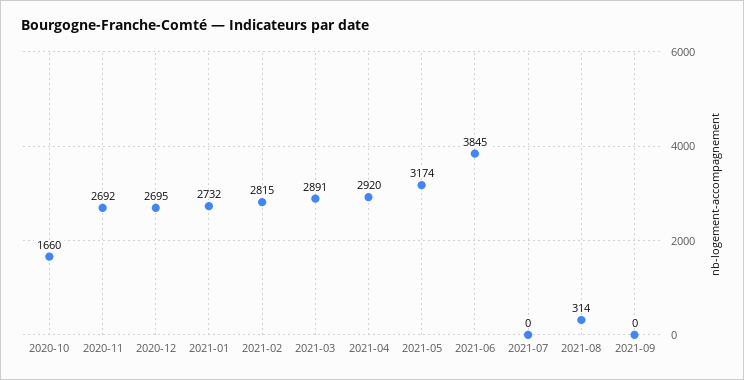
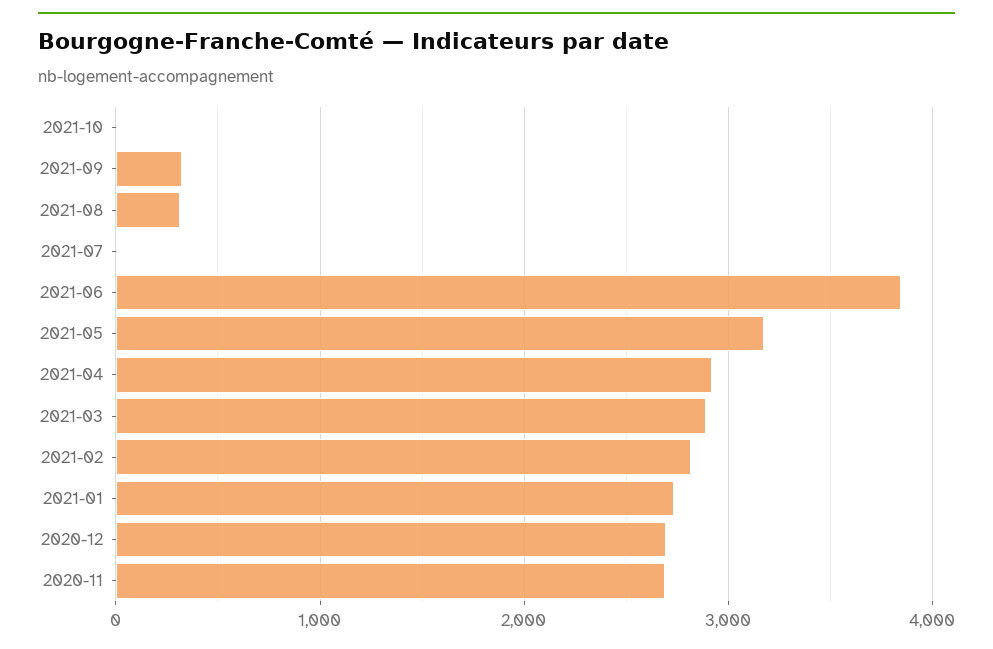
2020-10: 1660 -> none
2021-09: 0 -> 300
2021-10: none -> 0

